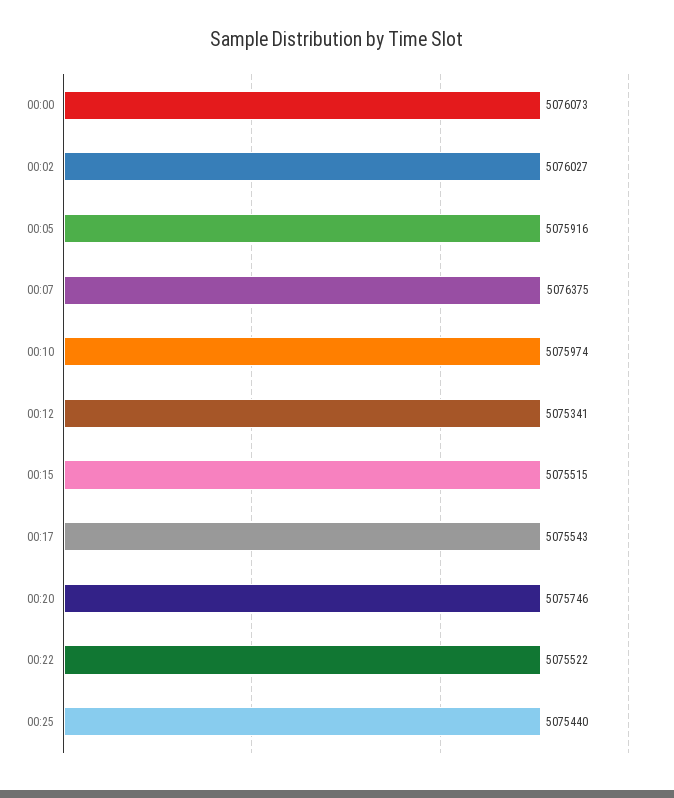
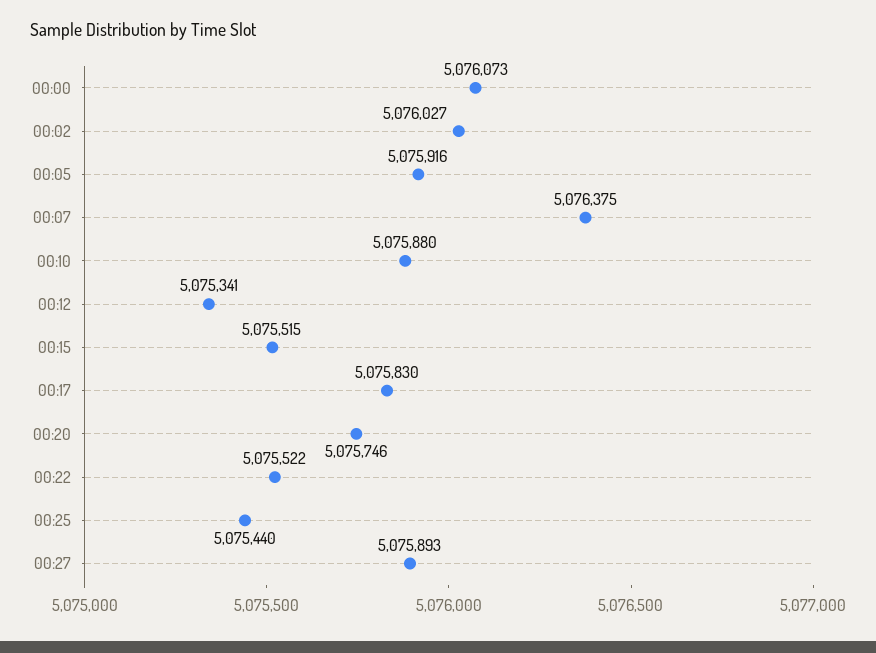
00:10: 5075974 -> 5075880
00:17: 5075543 -> 5075830
00:27: none -> 5075893

